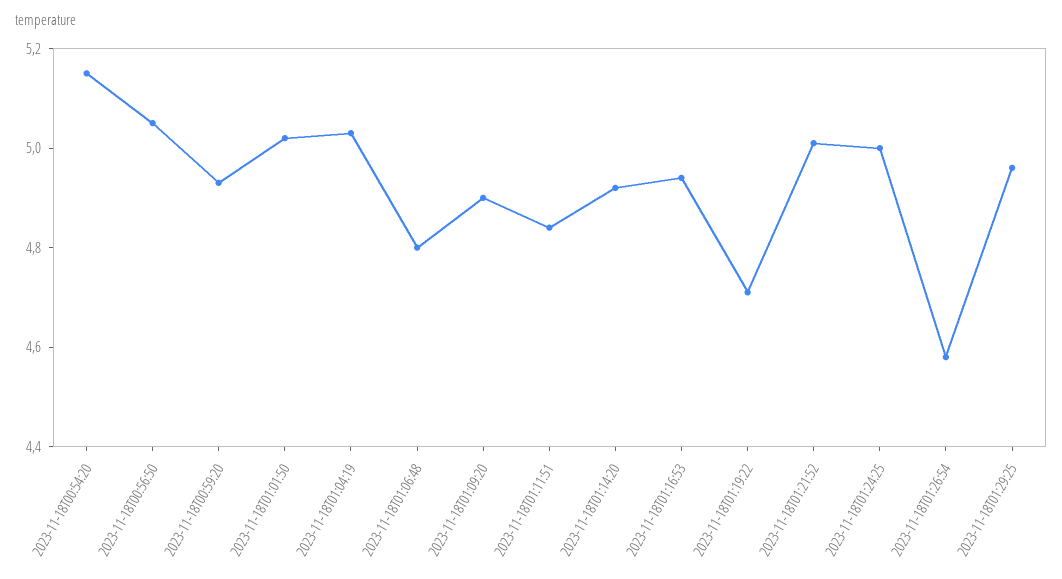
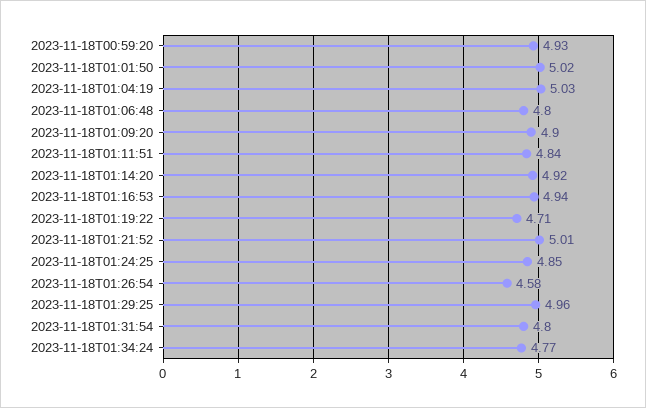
2023-11-18T00:54:20: 5.15 -> none
2023-11-18T00:56:50: 5.05 -> none
2023-11-18T01:24:25: 5 -> 4.85
2023-11-18T01:31:54: none -> 4.8
2023-11-18T01:34:24: none -> 4.77

